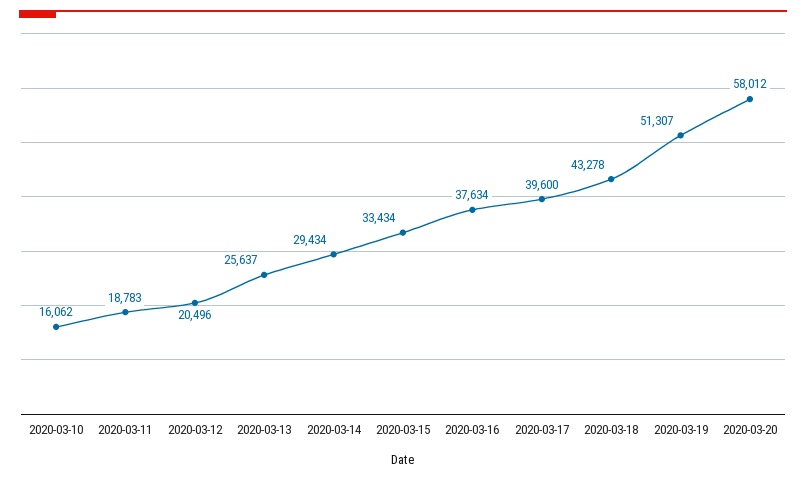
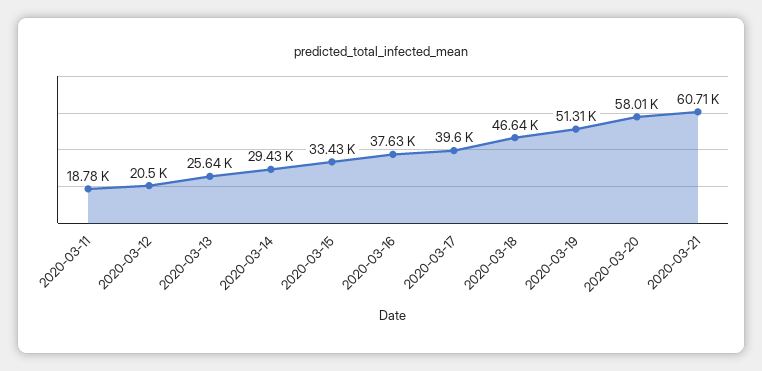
2020-03-10: 16062 -> none
2020-03-18: 43278 -> 46640
2020-03-21: none -> 60710

